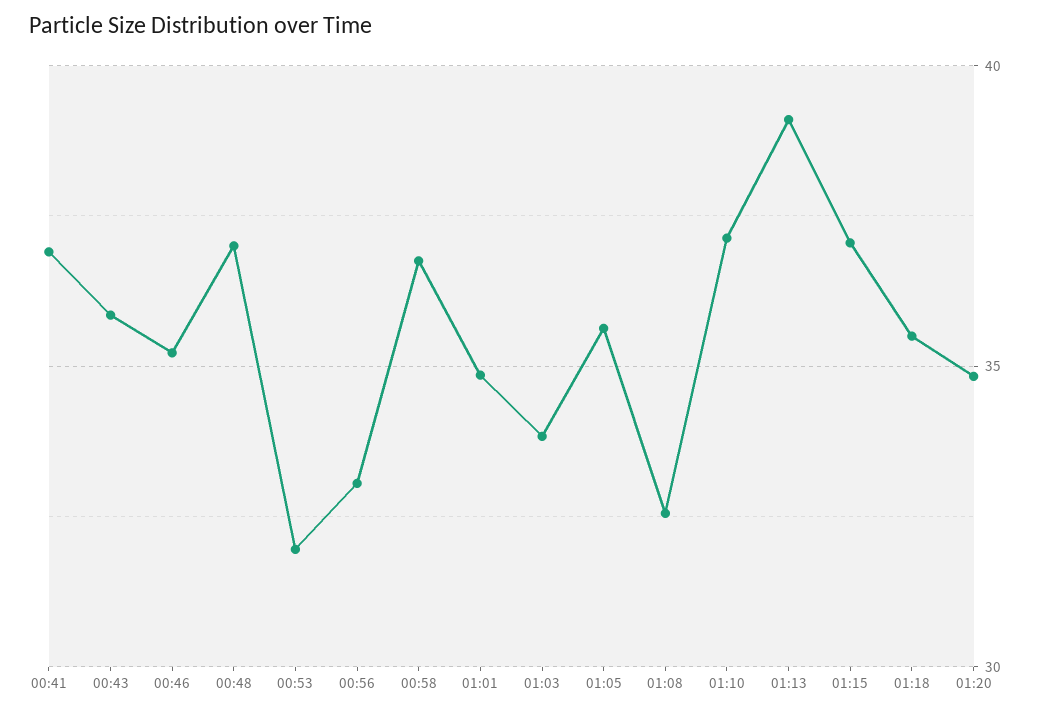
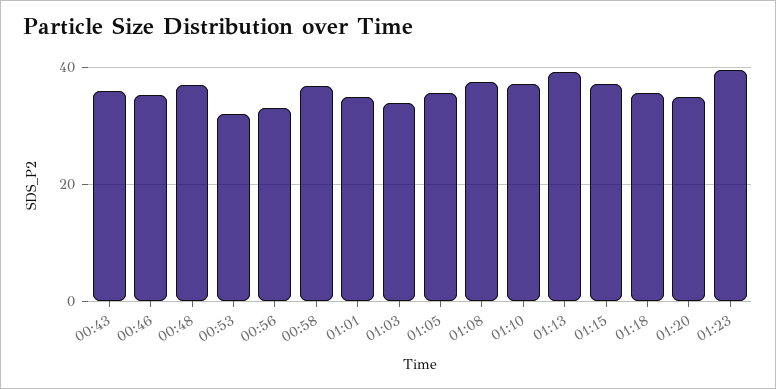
00:41: 37 -> none
01:08: 32.5 -> 38
01:23: none -> 40

